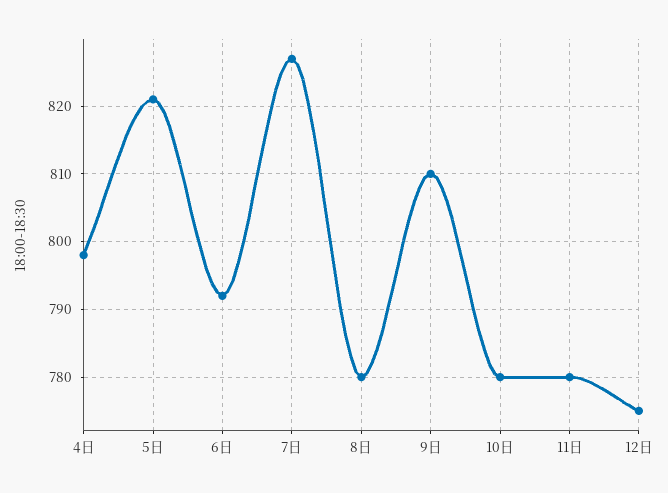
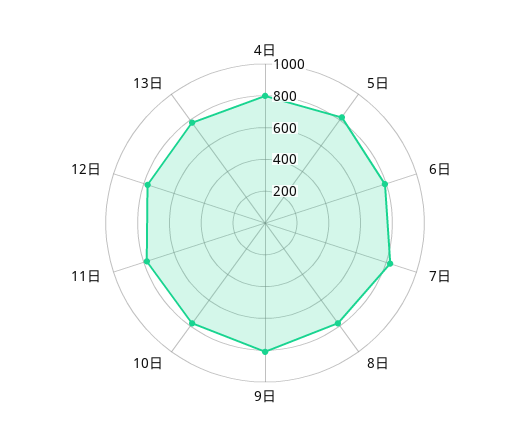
13日: none -> 800

